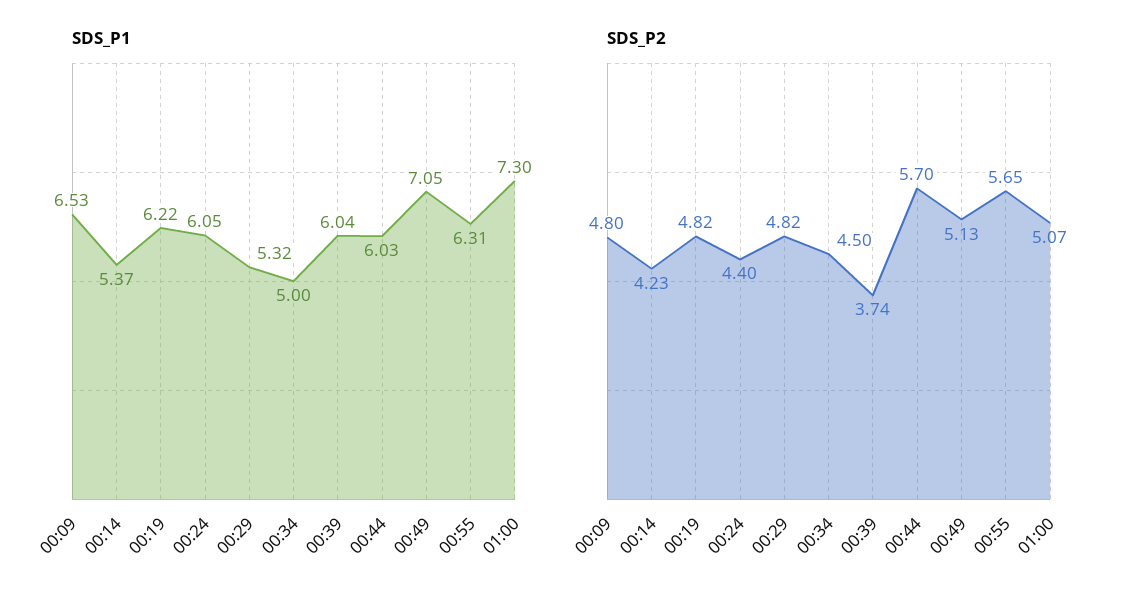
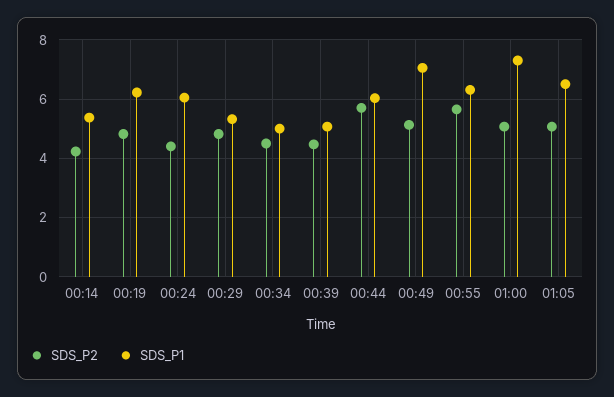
SDS_P1, 00:09: 6.53 -> none
SDS_P1, 00:39: 6.04 -> 5
SDS_P2, 00:09: 4.8 -> none
SDS_P2, 00:39: 3.74 -> 4.5
SDS_P2, 01:05: none -> 5
SDS_P1, 01:05: none -> 6.5

